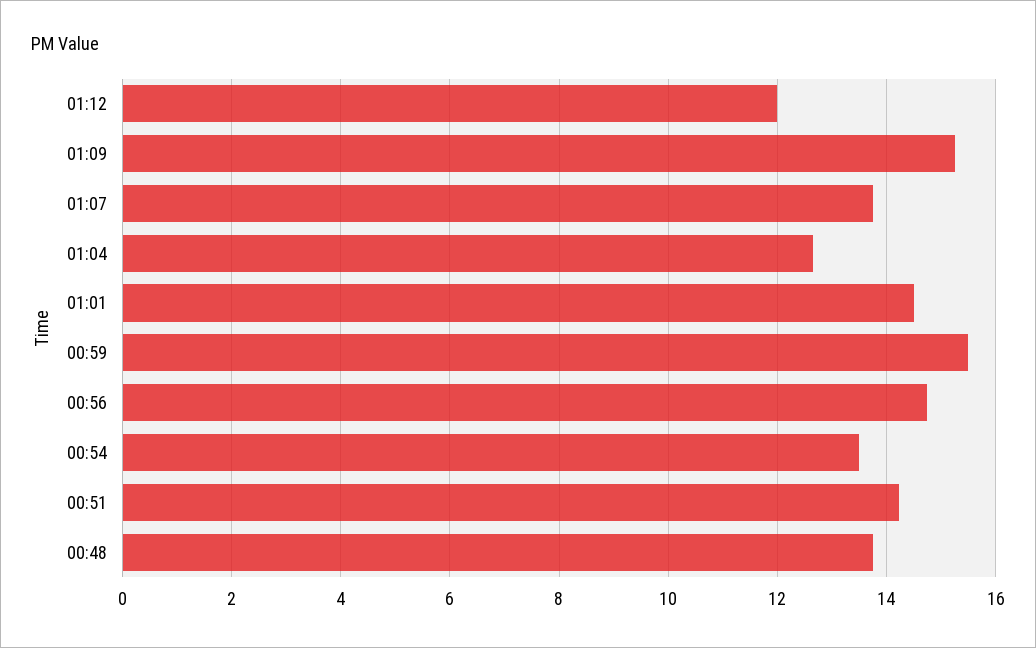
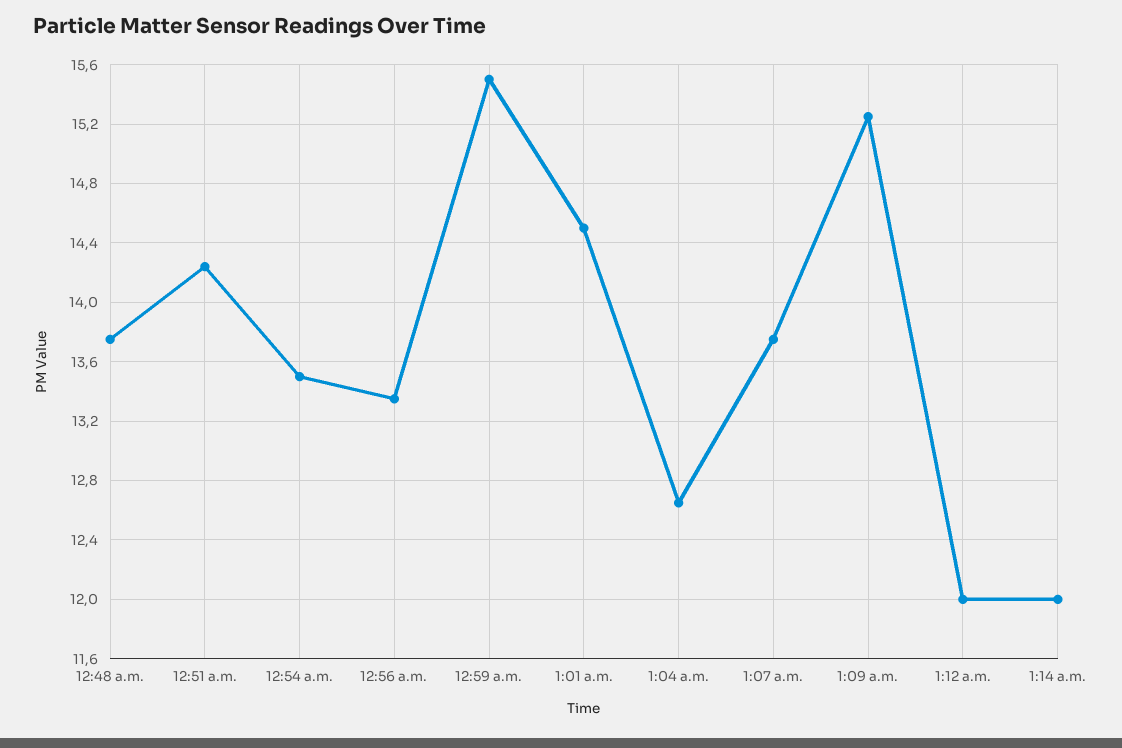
00:56: 14.8 -> 13.35
1:14 a.m.: none -> 12

